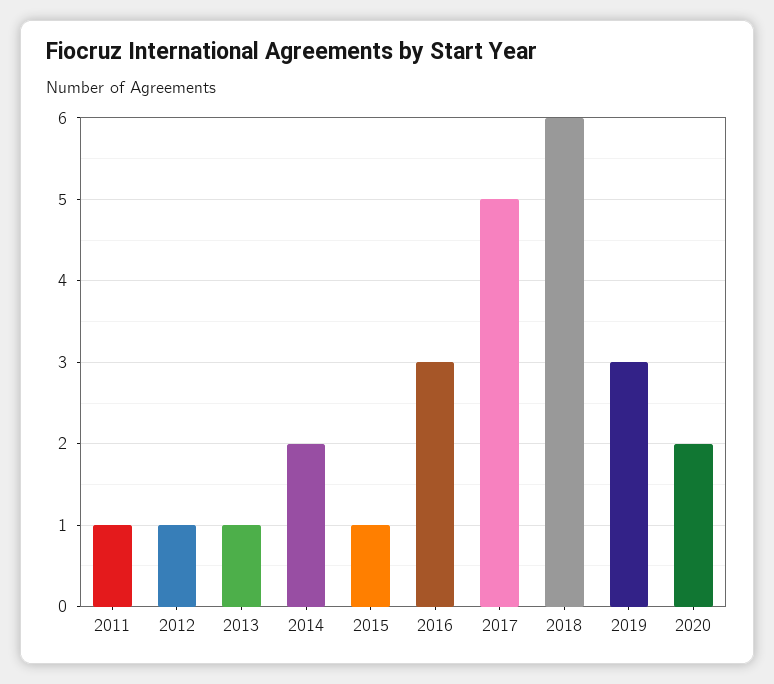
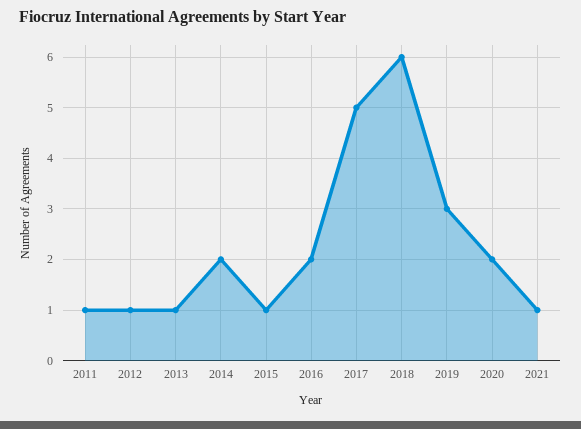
2016: 3 -> 2
2021: none -> 1

